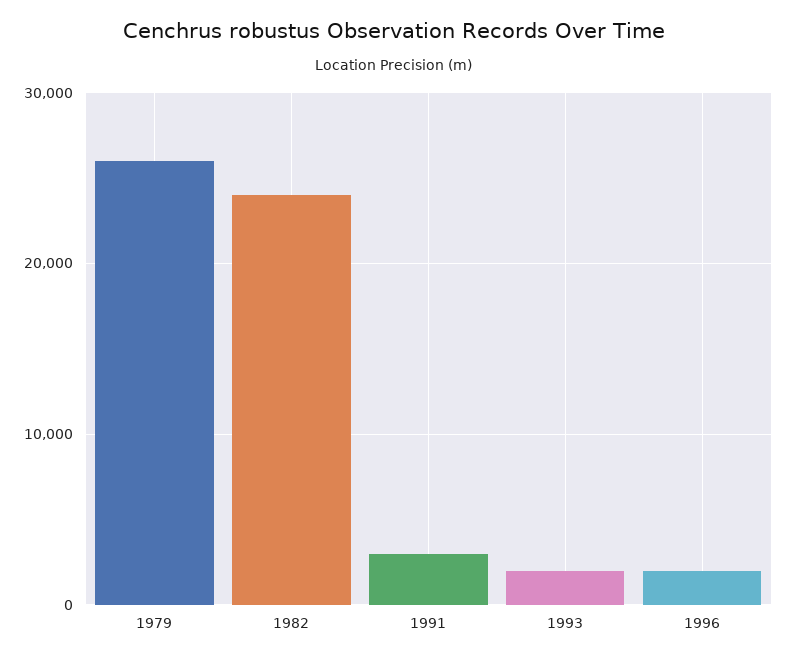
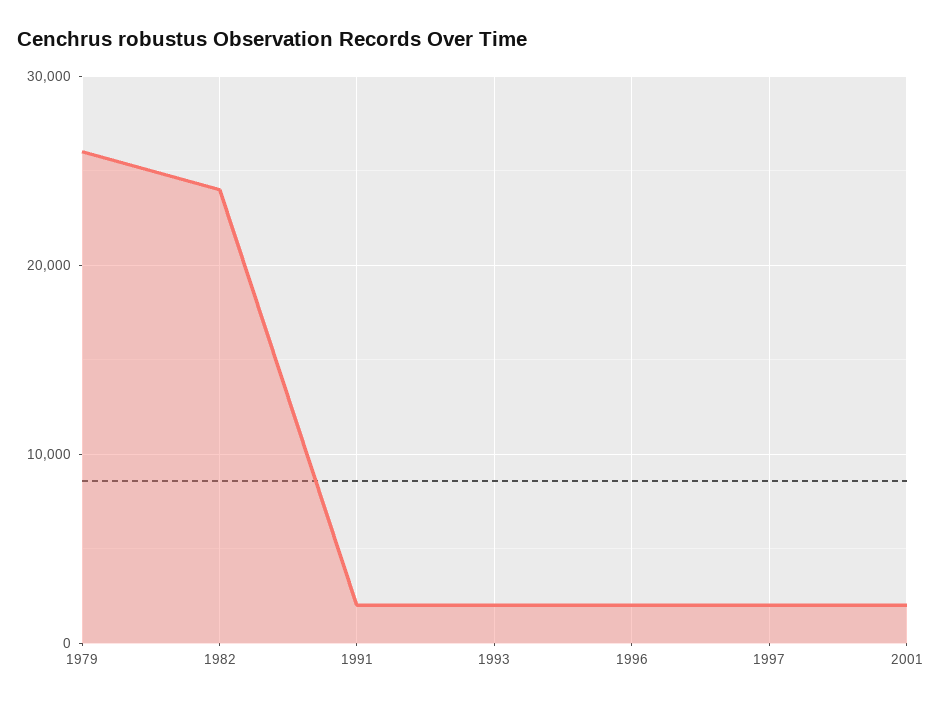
1991: 3000 -> 2000
1997: none -> 2000
2001: none -> 2000

